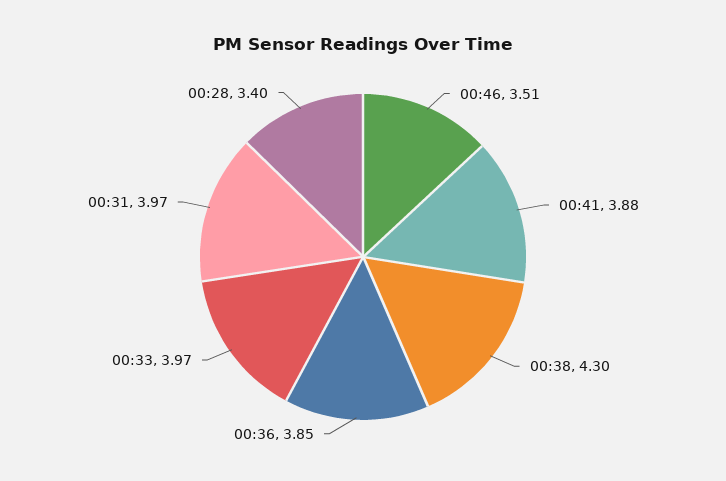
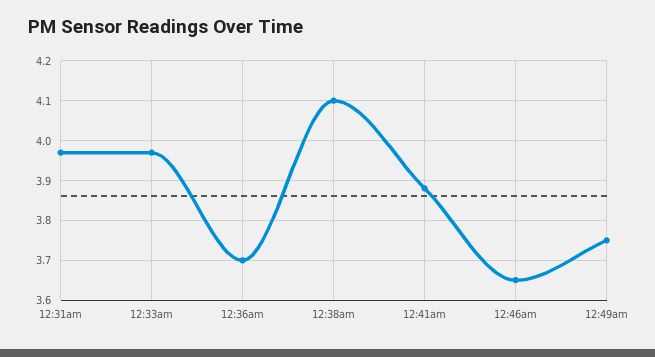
00:46: 3.51 -> 3.65
00:38: 4.3 -> 4.1
00:36: 3.85 -> 3.7
00:28: 3.4 -> none
12:49am: none -> 3.75

